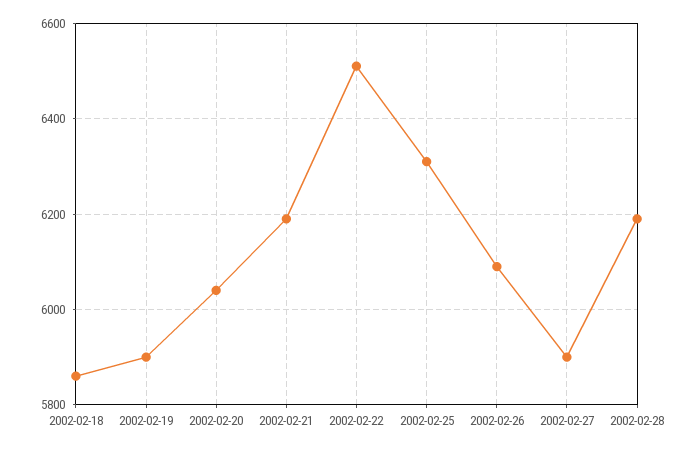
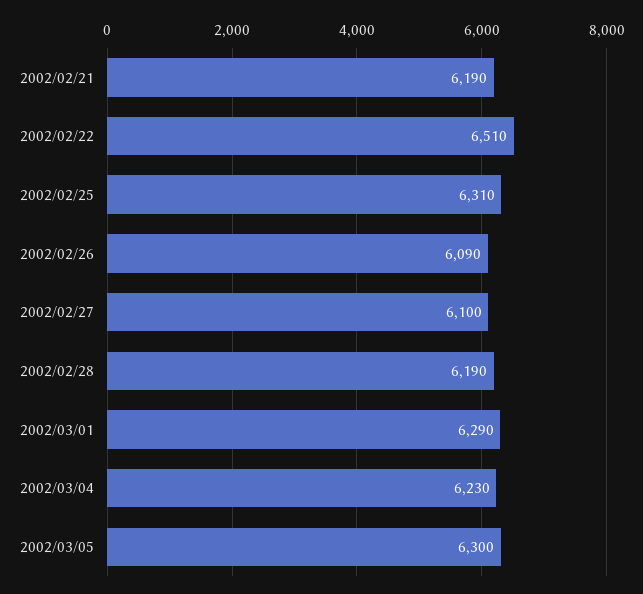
2002-02-18: 5860 -> none
2002-02-19: 5900 -> none
2002-02-20: 6040 -> none
2002-02-27: 5900 -> 6100
2002/03/01: none -> 6290
2002/03/04: none -> 6230
2002/03/05: none -> 6300

